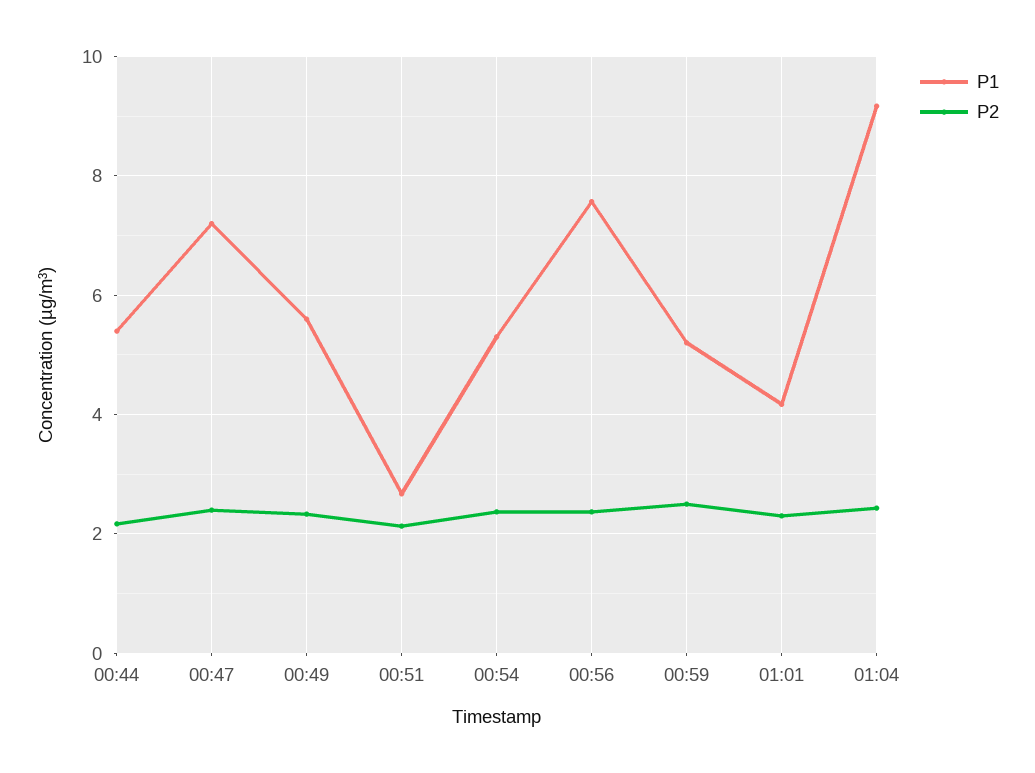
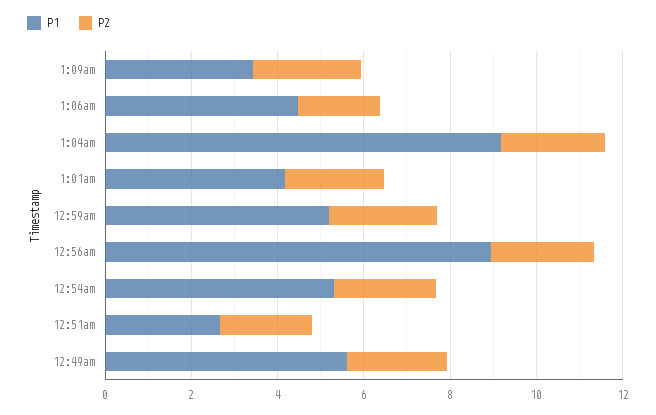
P1, 00:44: 5.4 -> none
P2, 00:44: 2.2 -> none
P1, 00:47: 7.2 -> none
P2, 00:47: 2.4 -> none
P1, 00:56: 7.6 -> 9
P1, 1:09am: none -> 3.5
P2, 1:09am: none -> 2.5
P1, 1:06am: none -> 4.5
P2, 1:06am: none -> 2

